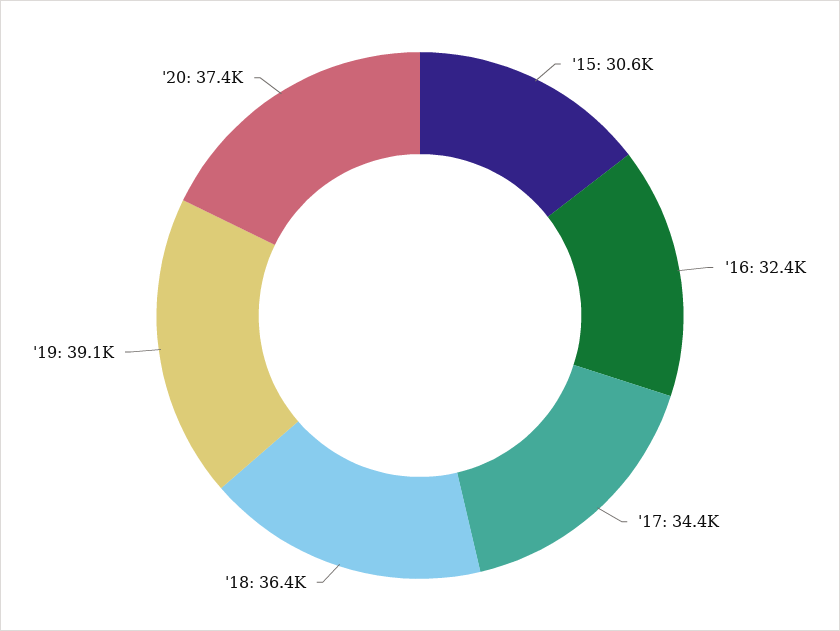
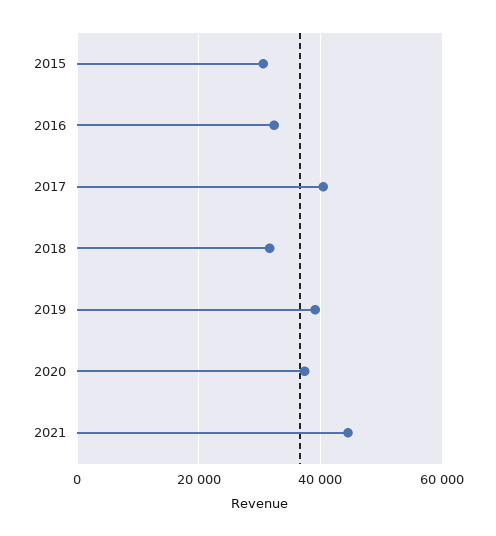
'17: 34400 -> 40000
'18: 36400 -> 32000
2021: none -> 44000

